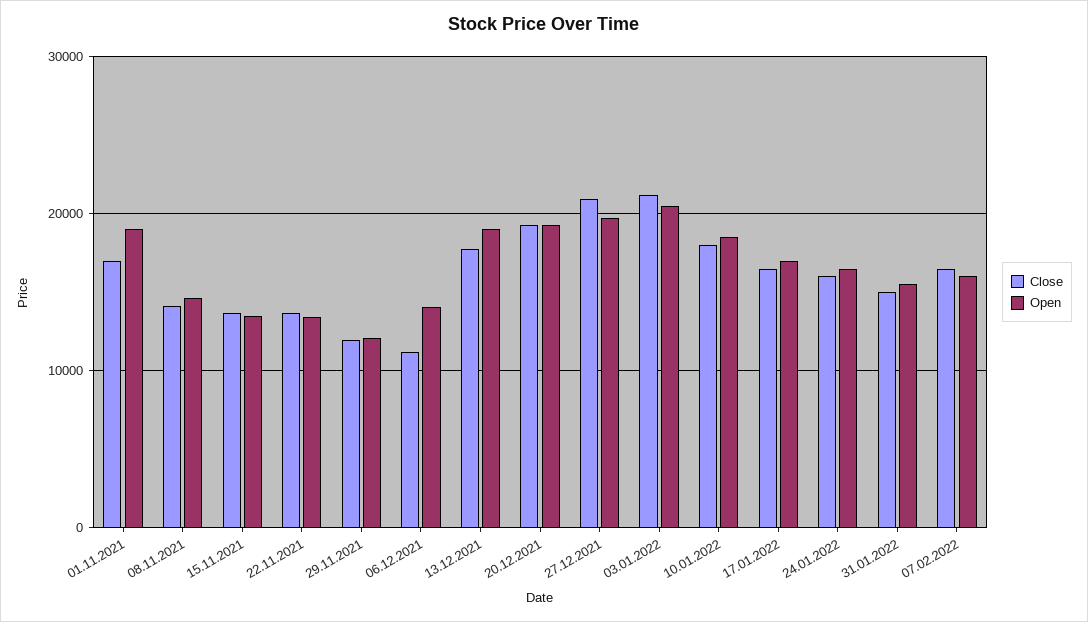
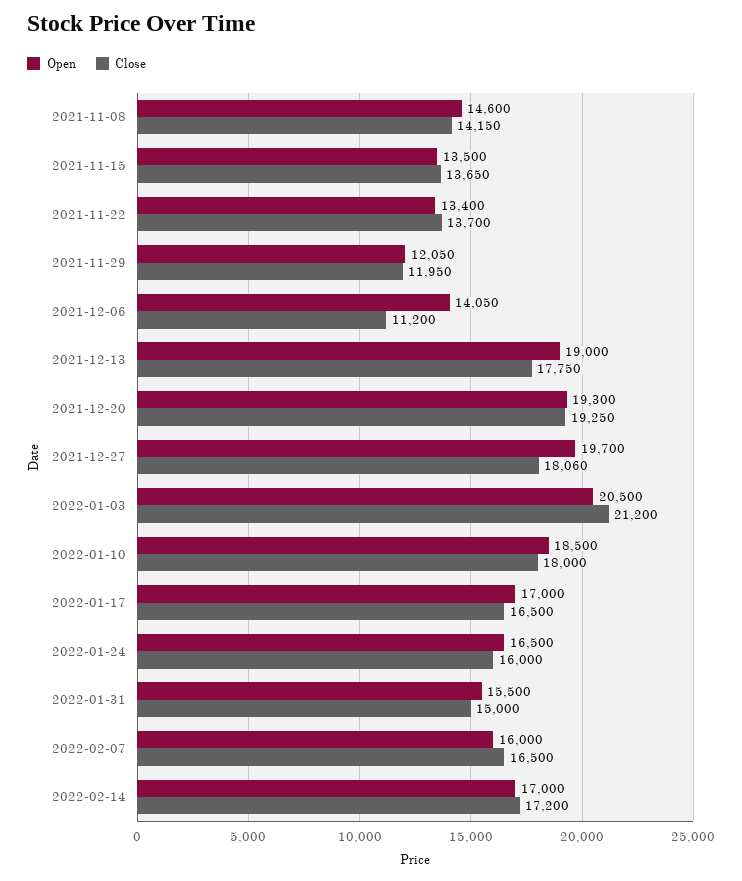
Close, 01.11.2021: 17000 -> none
Open, 01.11.2021: 19000 -> none
Close, 27.12.2021: 21000 -> 18060
Open, 2022-02-14: none -> 17000
Close, 2022-02-14: none -> 17200

